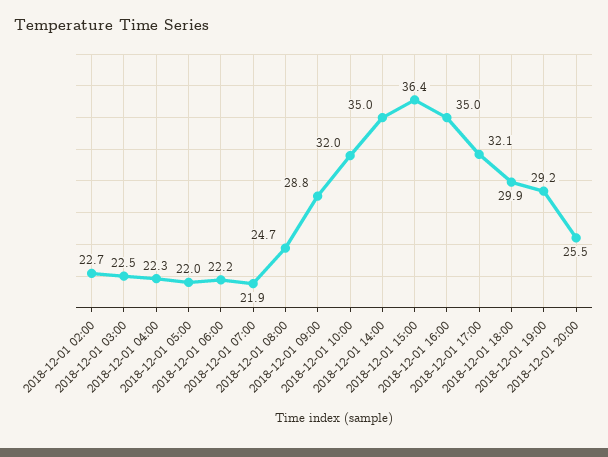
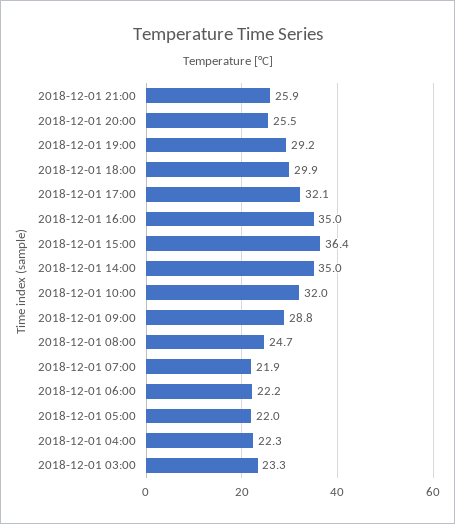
2018-12-01 02:00: 22.7 -> none
2018-12-01 03:00: 22.5 -> 23.3
2018-12-01 21:00: none -> 25.9

